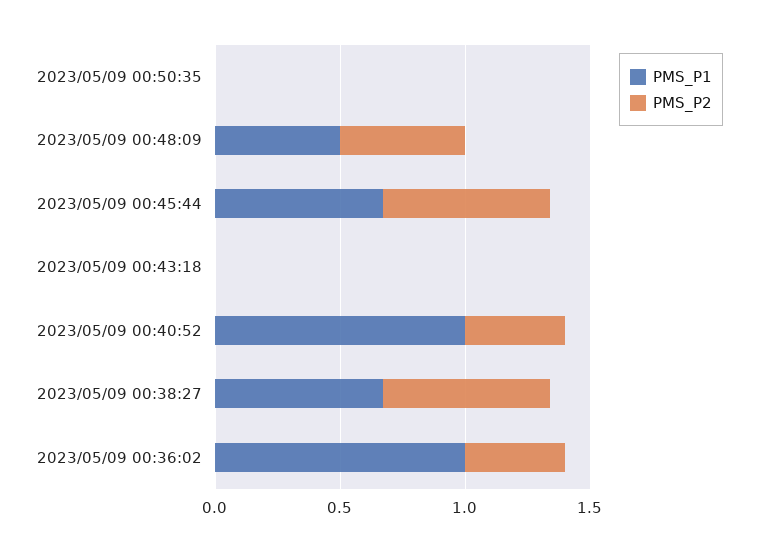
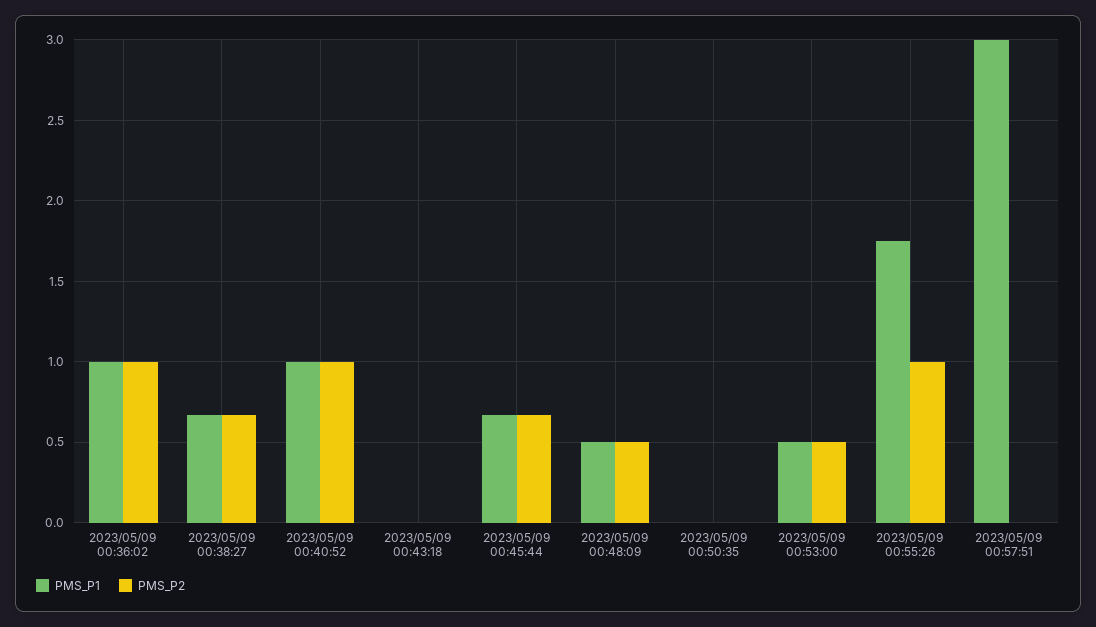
PMS_P2, 2023/05/09 00:40:52: 0.4 -> 1
PMS_P2, 2023/05/09 00:36:02: 0.4 -> 1
PMS_P1, 2023/05/09 00:53:00: none -> 0.5
PMS_P2, 2023/05/09 00:53:00: none -> 0.5
PMS_P1, 2023/05/09 00:55:26: none -> 1.75
PMS_P2, 2023/05/09 00:55:26: none -> 1
PMS_P1, 2023/05/09 00:57:51: none -> 3
PMS_P2, 2023/05/09 00:57:51: none -> 0

